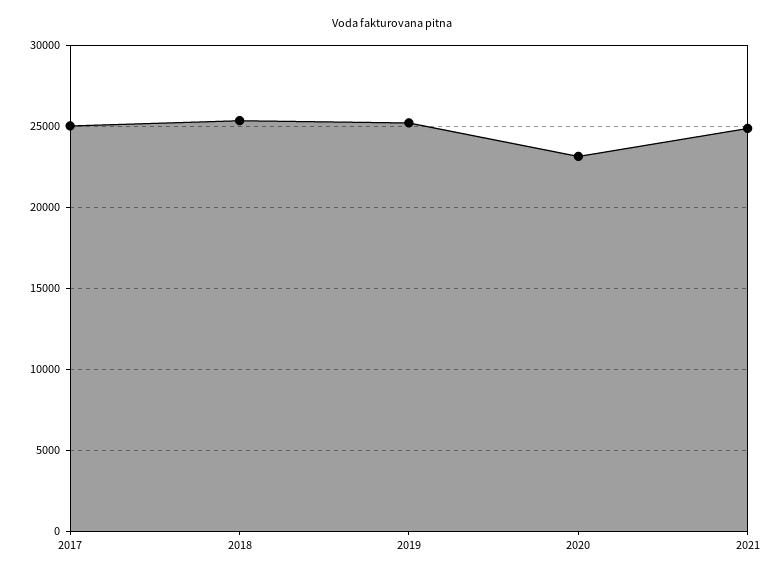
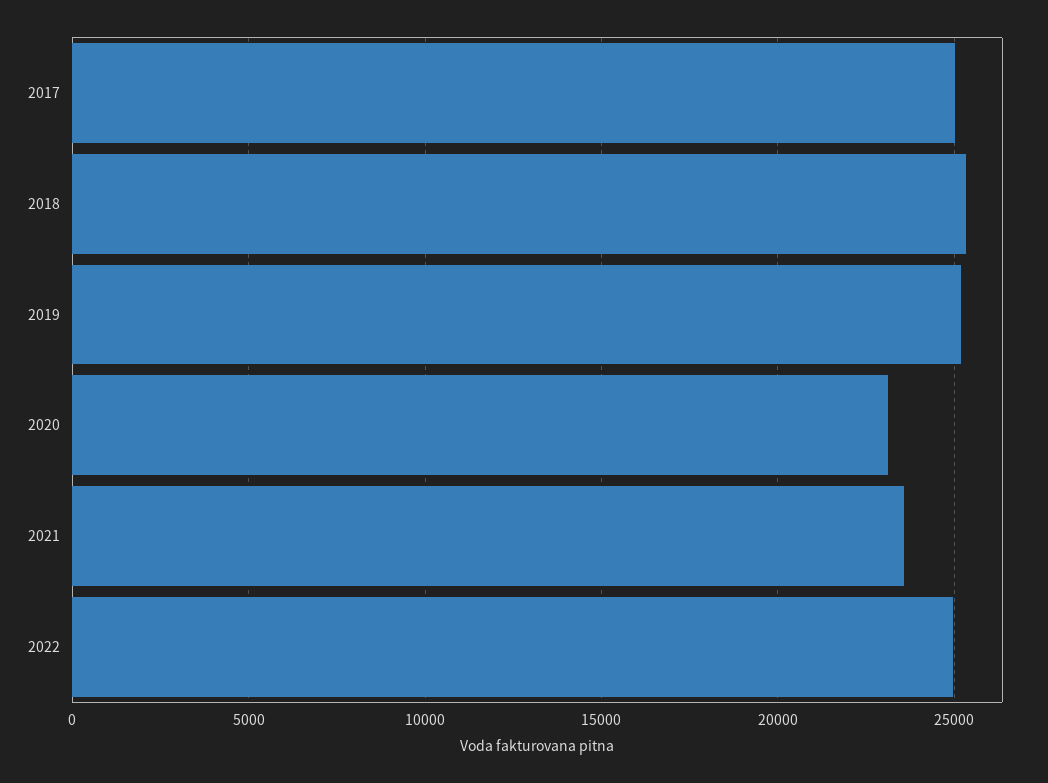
2021: 25000 -> 23500
2022: none -> 25000

